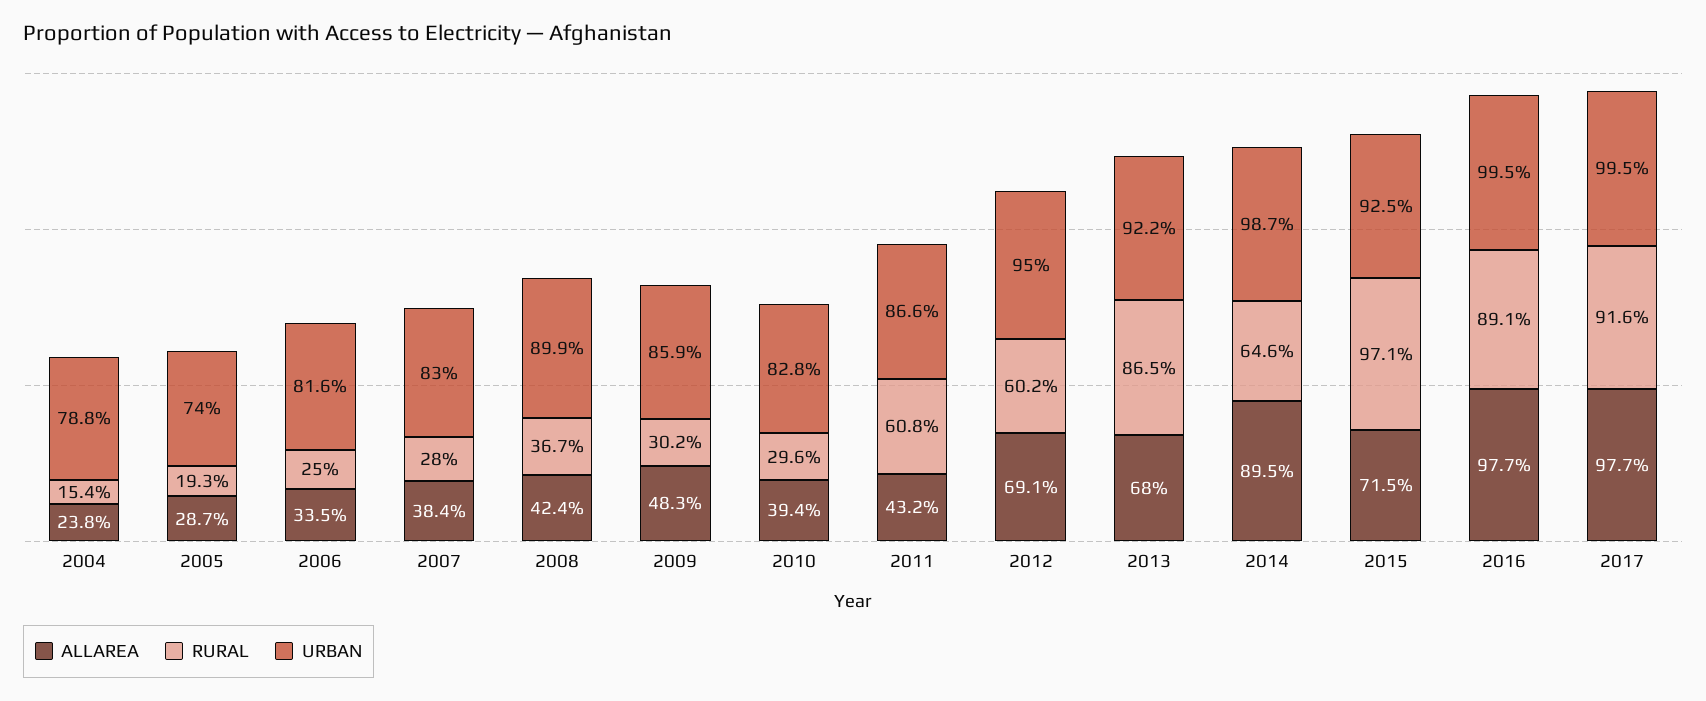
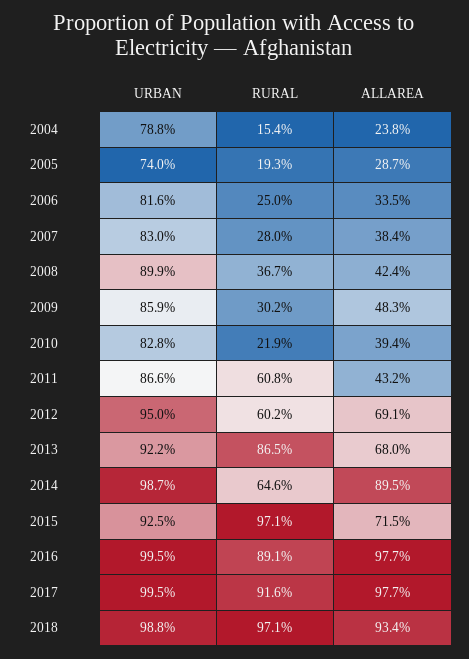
RURAL, 2010: 29.6 -> 21.9
URBAN, 2018: none -> 98.8
RURAL, 2018: none -> 97.1
ALLAREA, 2018: none -> 93.4

